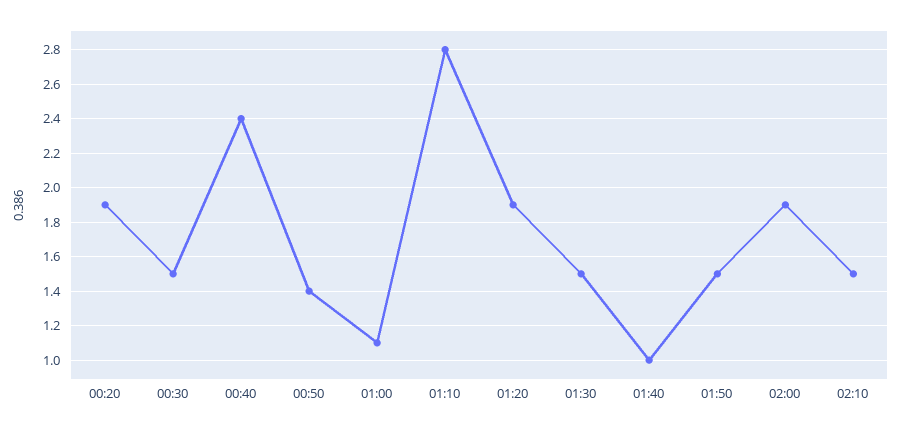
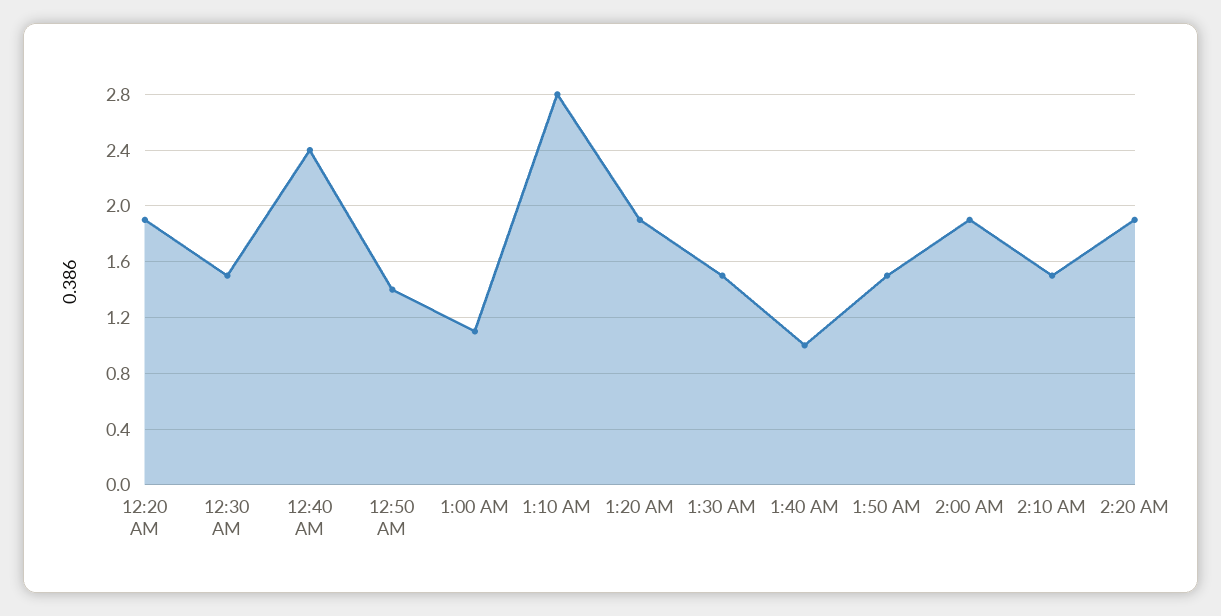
2:20 AM: none -> 1.9

